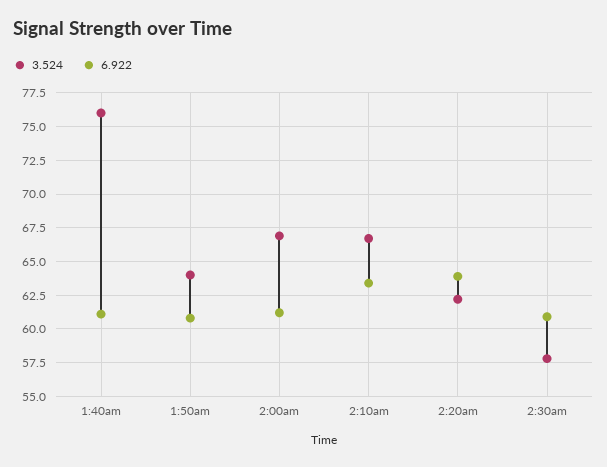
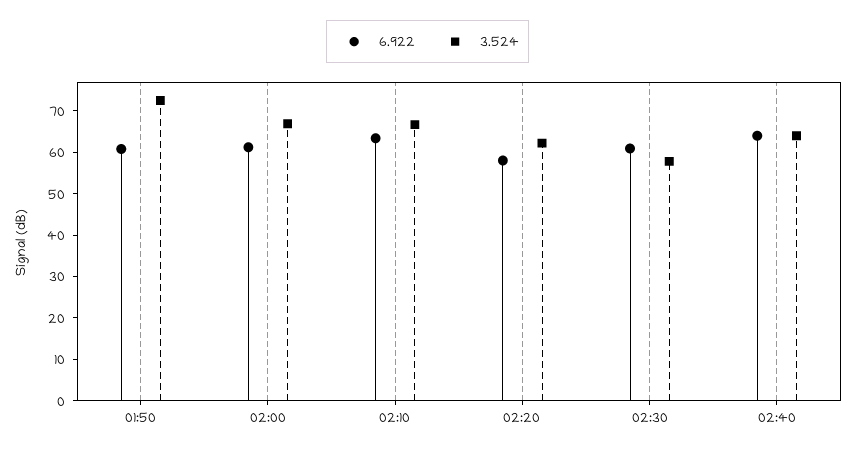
3.524, 1:40am: 76 -> none
6.922, 1:40am: 61 -> none
3.524, 1:50am: 64 -> 72
6.922, 2:20am: 64 -> 58
6.922, 02:40: none -> 64
3.524, 02:40: none -> 64

